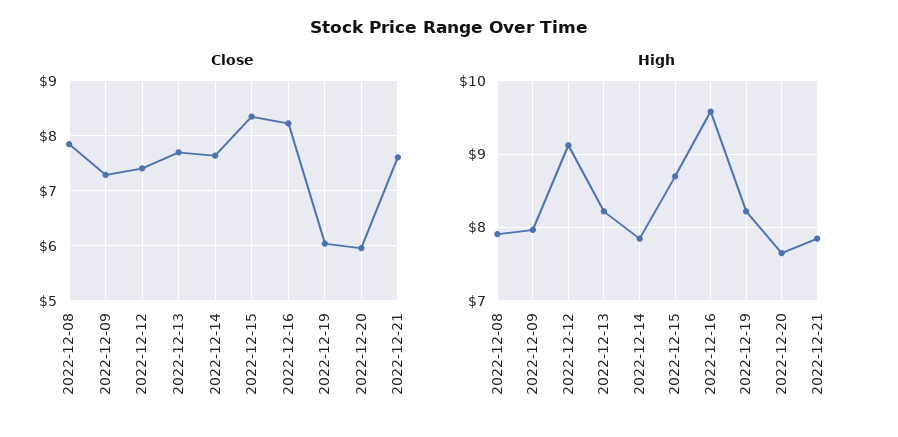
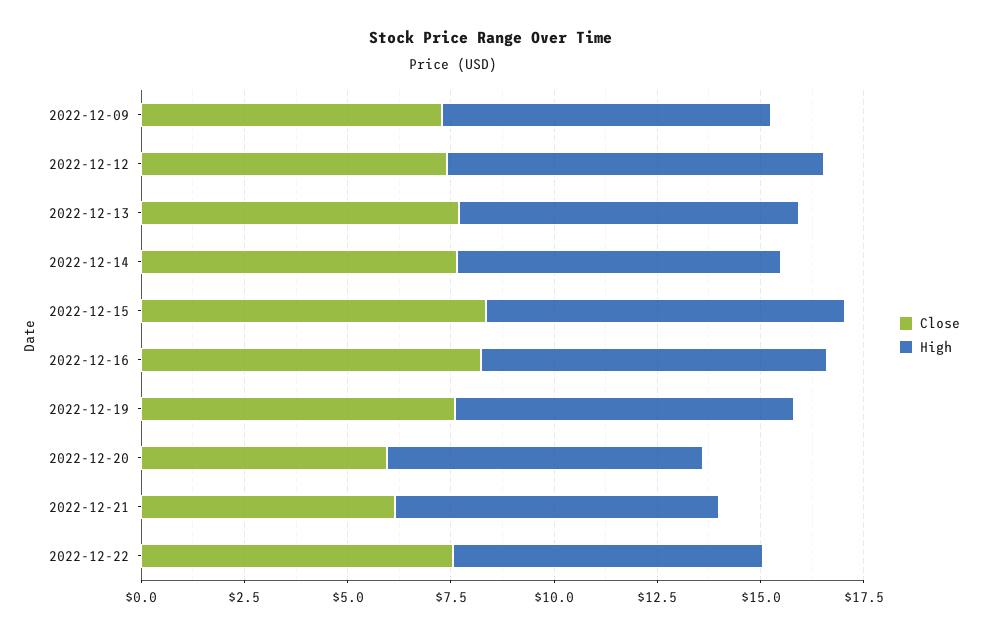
Close, 2022-12-08: 7.8 -> none
Close, 2022-12-19: 6 -> 7.5
Close, 2022-12-21: 7.6 -> 6
High, 2022-12-08: 7.9 -> none
High, 2022-12-16: 9.6 -> 8.5
Close, 2022-12-22: none -> 7.5
High, 2022-12-22: none -> 7.5

